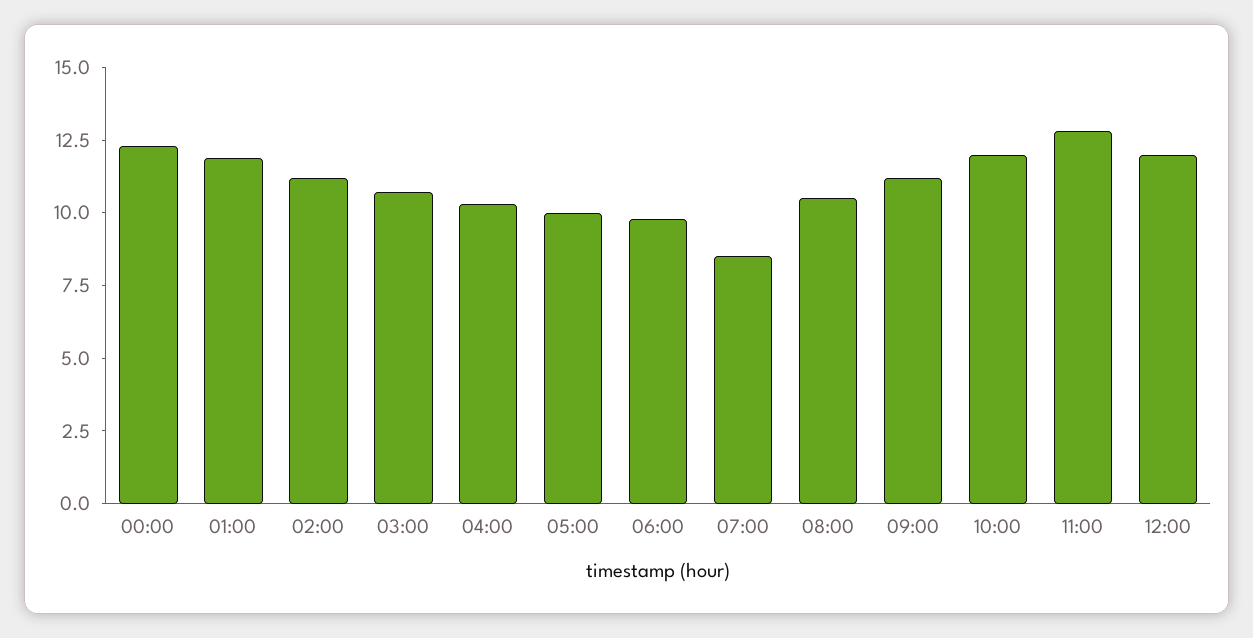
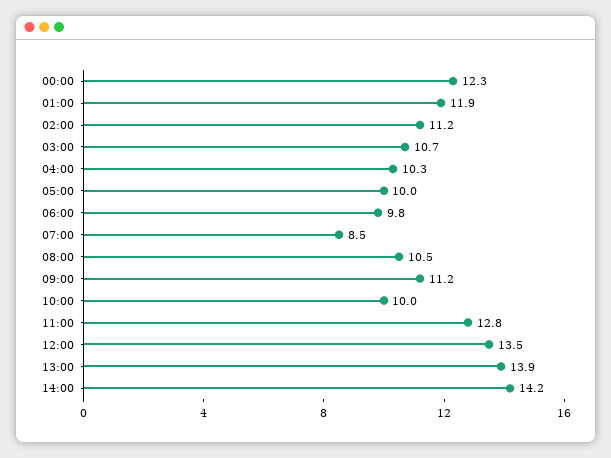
10:00: 12 -> 10
12:00: 12 -> 13.5
13:00: none -> 13.9
14:00: none -> 14.2

